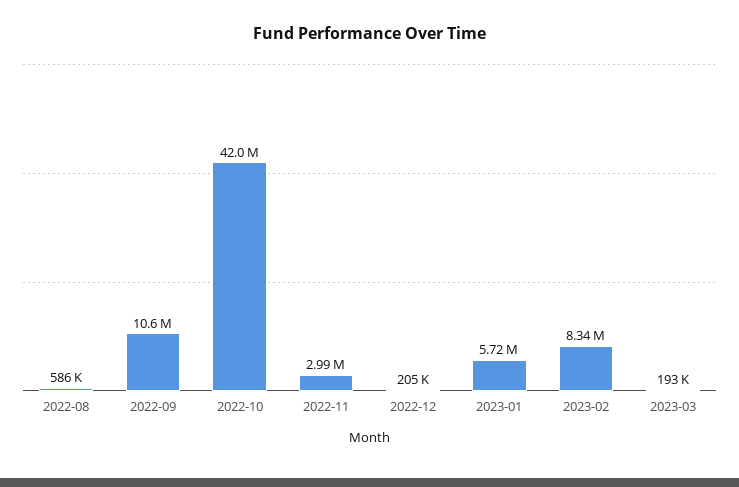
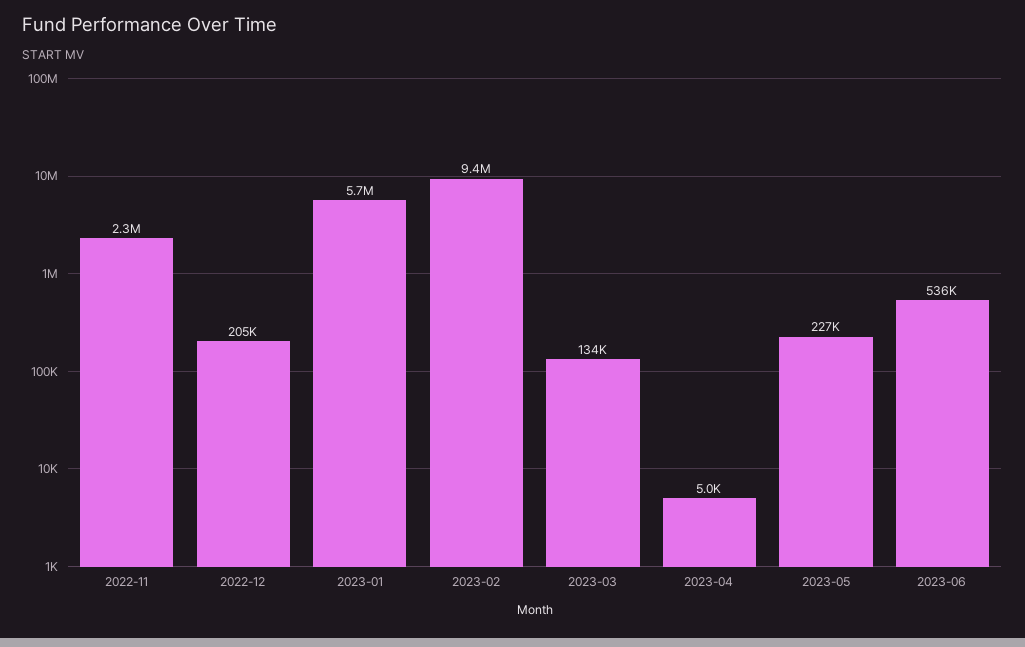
2022-08: 586000 -> none
2022-09: 10600000 -> none
2022-10: 42000000 -> none
2022-11: 2990000 -> 2300000
2023-02: 8340000 -> 9400000
2023-03: 193000 -> 134000
2023-04: none -> 5000
2023-05: none -> 227000
2023-06: none -> 536000

